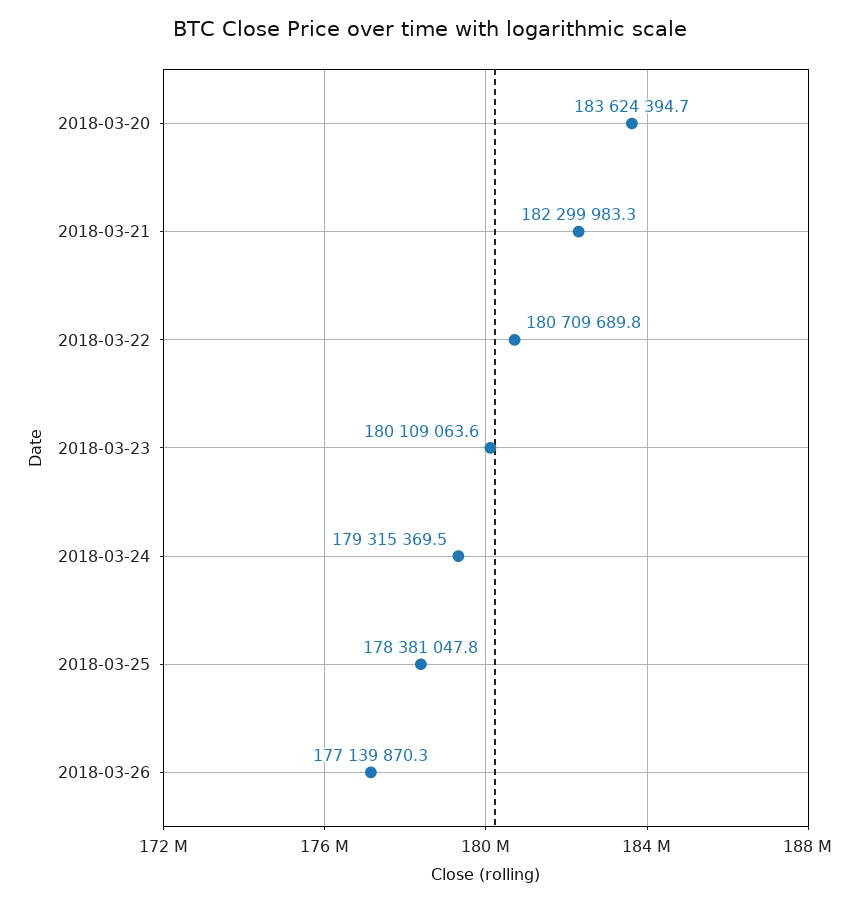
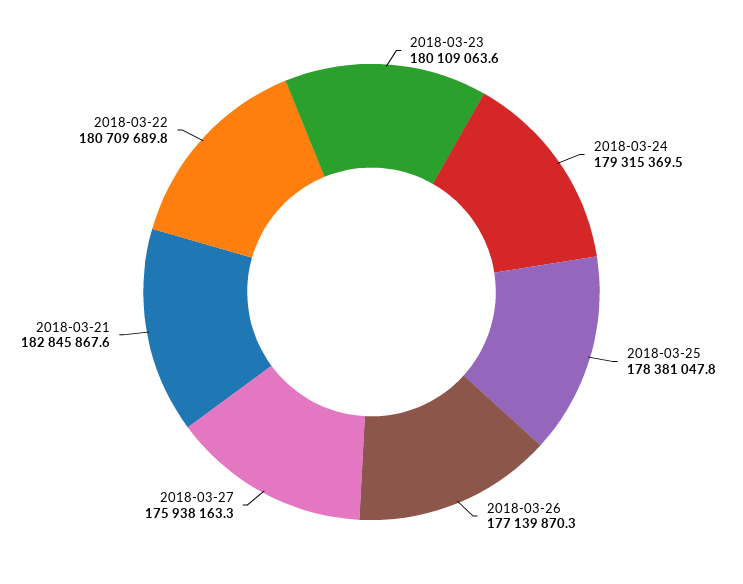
2018-03-20: 183624394.7 -> none
2018-03-21: 182299983.3 -> 182845867.6
2018-03-27: none -> 175938163.3

